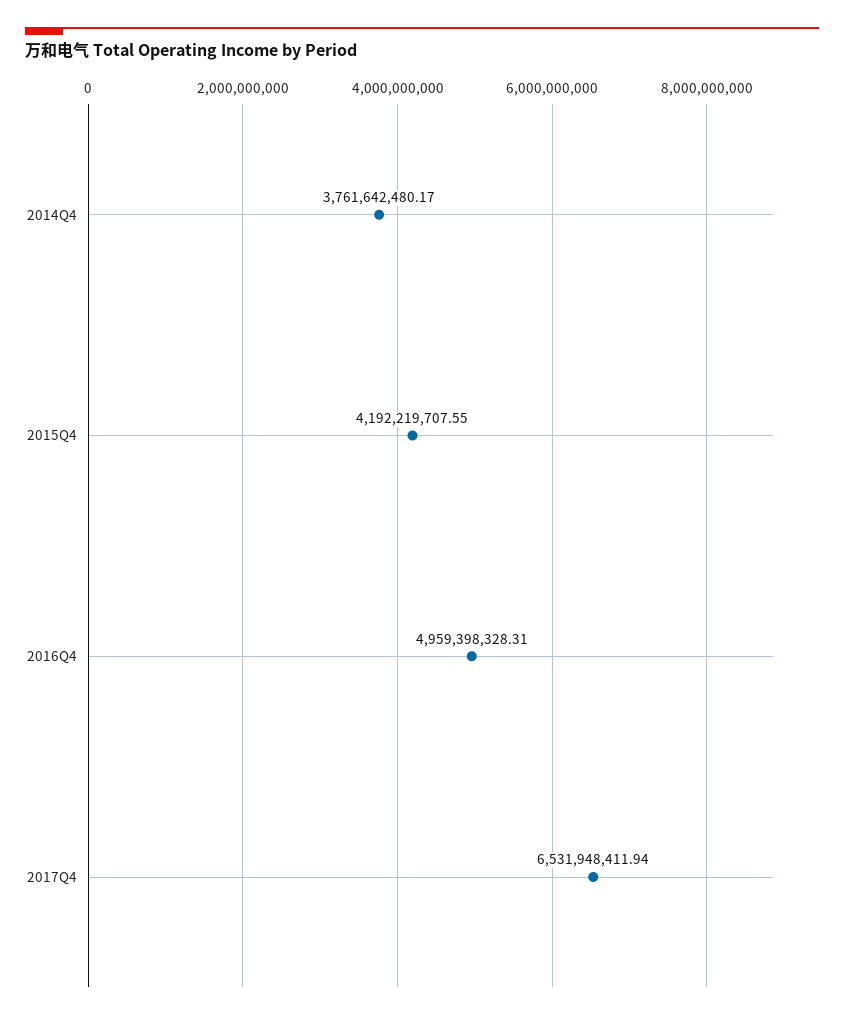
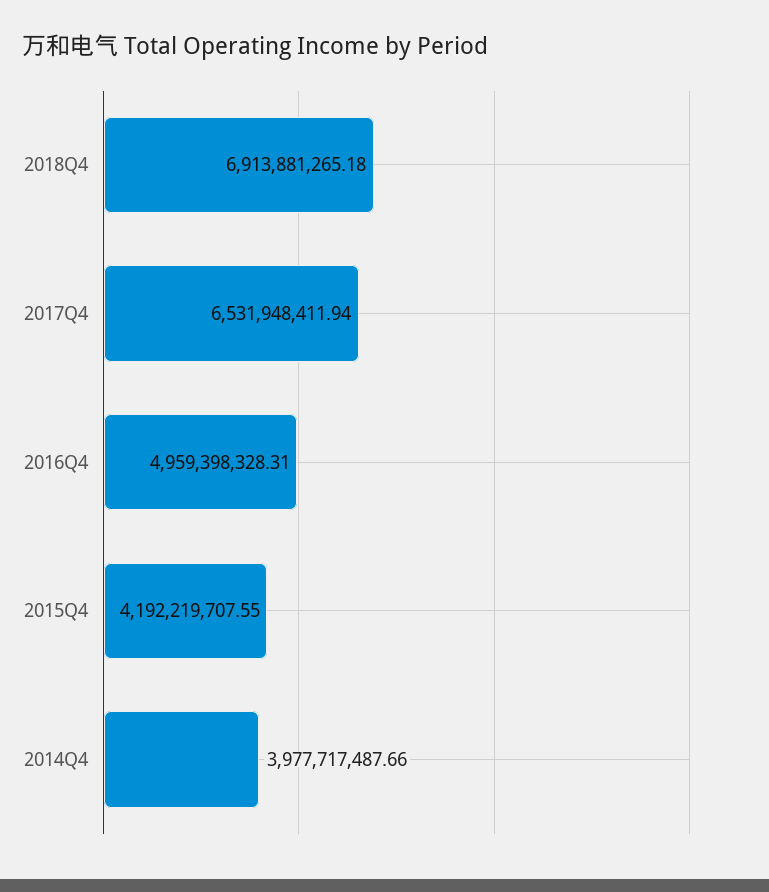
2014Q4: 3761642480.17 -> 3977717487.66
2018Q4: none -> 6913881265.18

